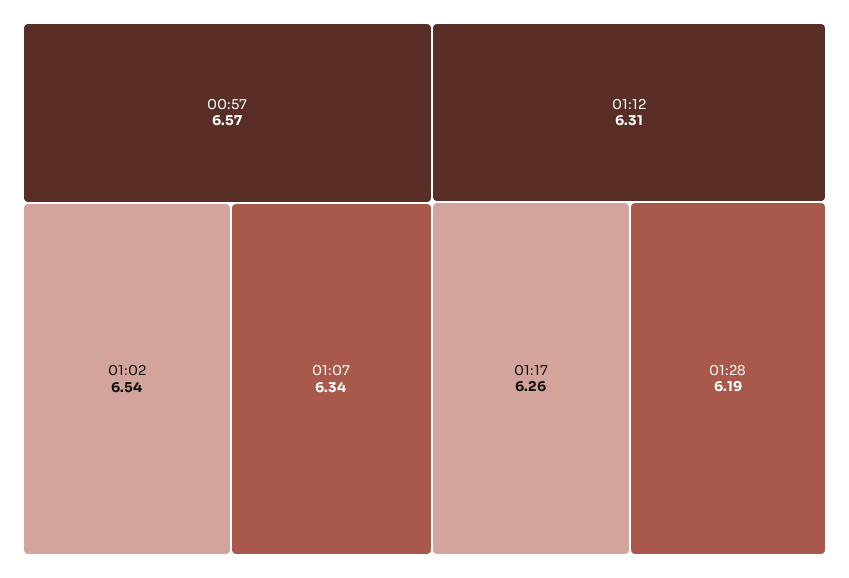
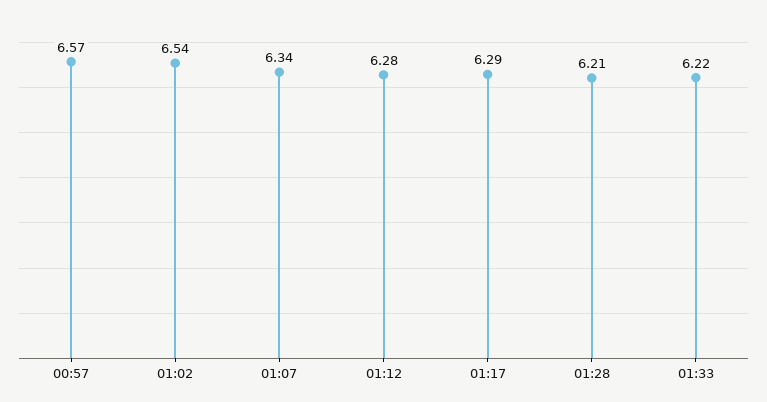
01:12: 6.31 -> 6.28
01:17: 6.26 -> 6.29
01:28: 6.19 -> 6.21
01:33: none -> 6.22

